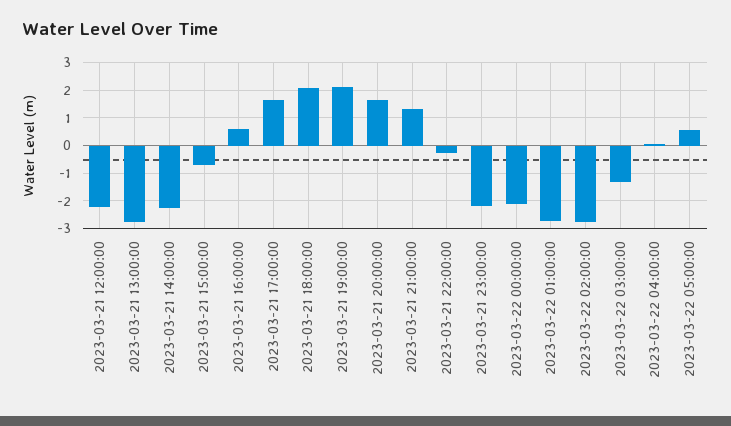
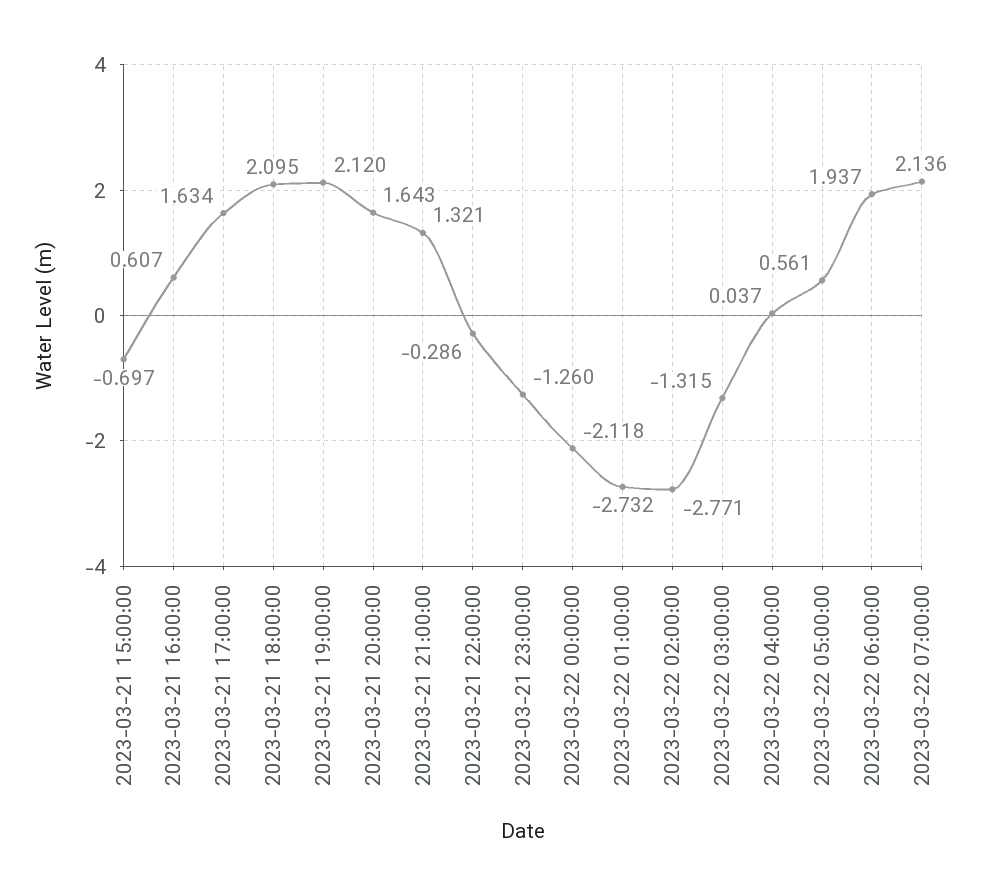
2023-03-21 12:00:00: -2.25 -> none
2023-03-21 13:00:00: -2.75 -> none
2023-03-21 14:00:00: -2.25 -> none
2023-03-21 23:00:00: -2.25 -> -1.26
2023-03-22 06:00:00: none -> 1.937
2023-03-22 07:00:00: none -> 2.136

